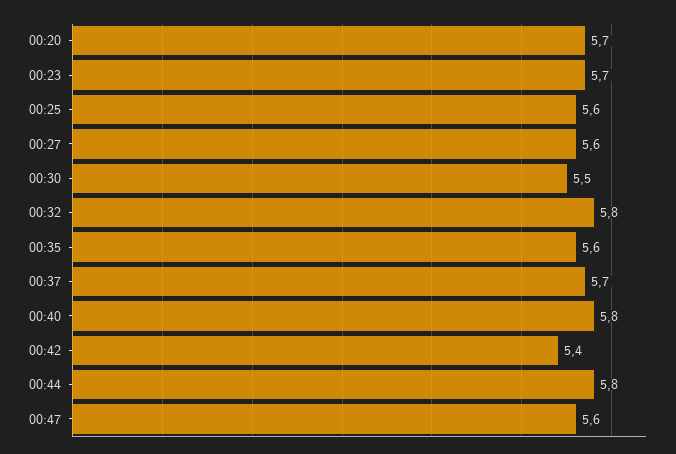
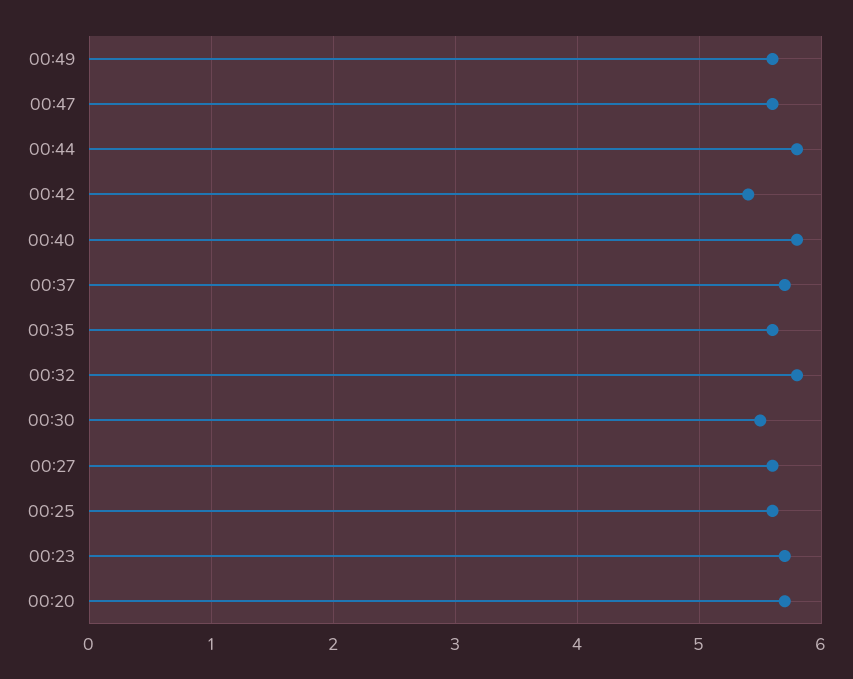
00:49: none -> 5.6

